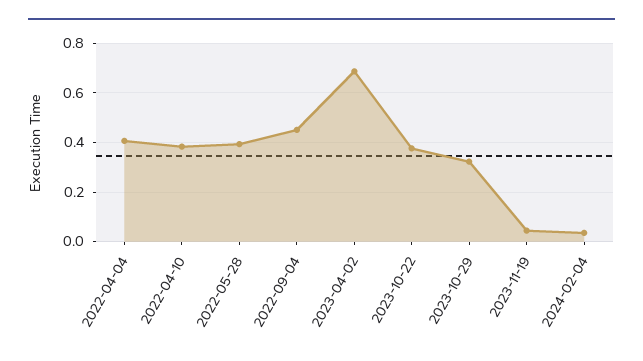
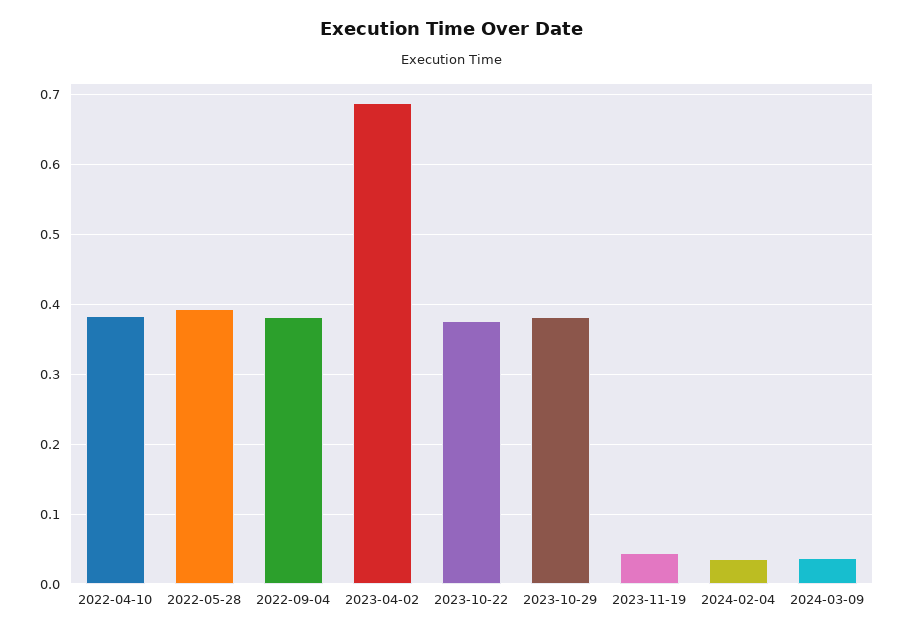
2022-04-04: 0.4 -> none
2022-09-04: 0.45 -> 0.38
2023-10-29: 0.325 -> 0.38
2024-03-09: none -> 0.04

